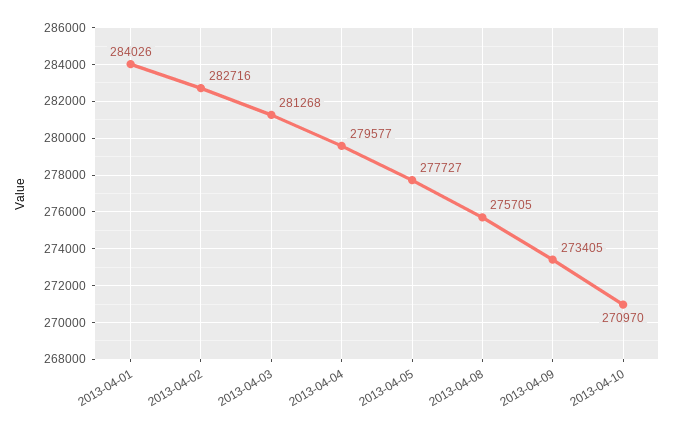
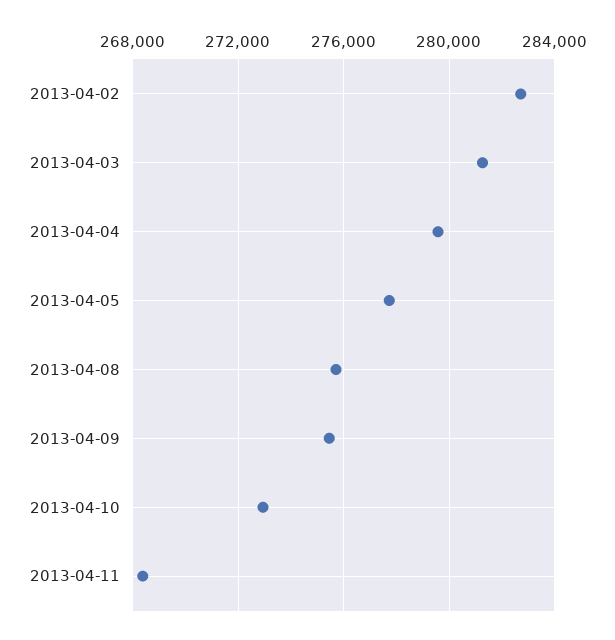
2013-04-01: 284026 -> none
2013-04-09: 273405 -> 275500
2013-04-10: 270970 -> 273000
2013-04-11: none -> 268500

